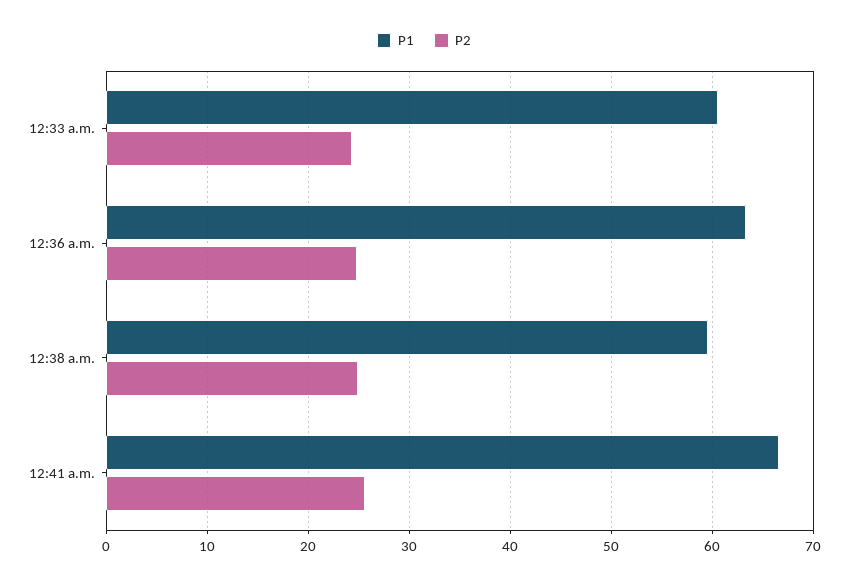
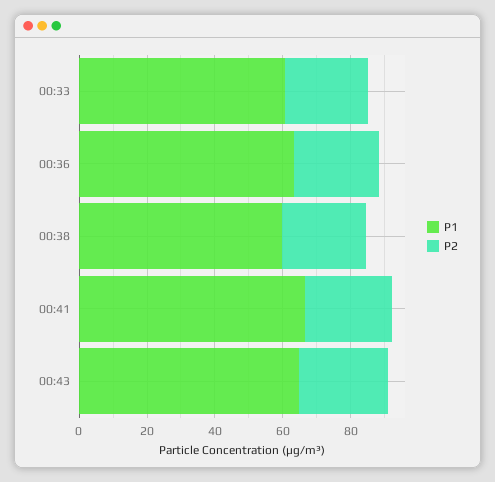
P1, 00:43: none -> 65
P2, 00:43: none -> 25

